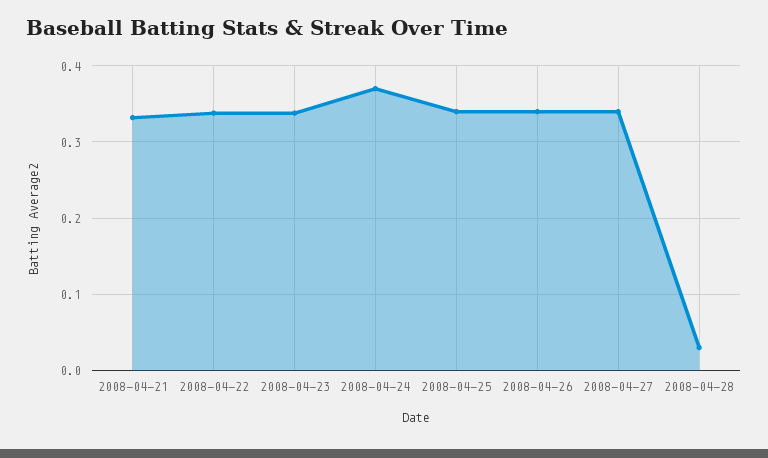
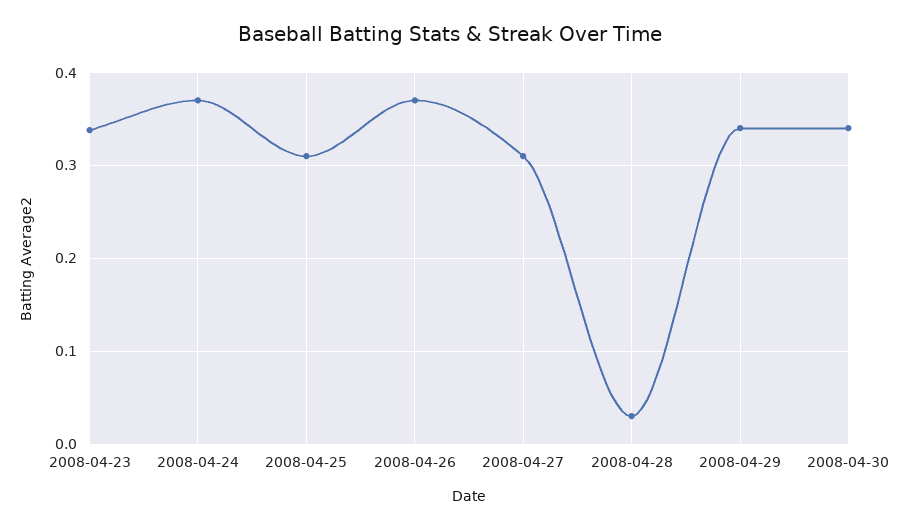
2008-04-21: 0.33 -> none
2008-04-22: 0.34 -> none
2008-04-25: 0.34 -> 0.31
2008-04-26: 0.34 -> 0.37
2008-04-27: 0.34 -> 0.31
2008-04-29: none -> 0.34
2008-04-30: none -> 0.34

